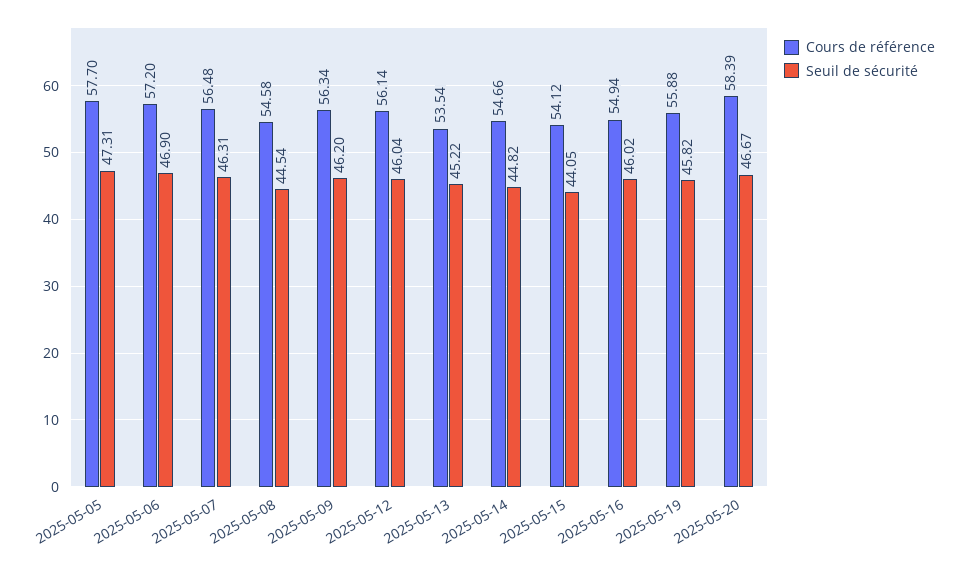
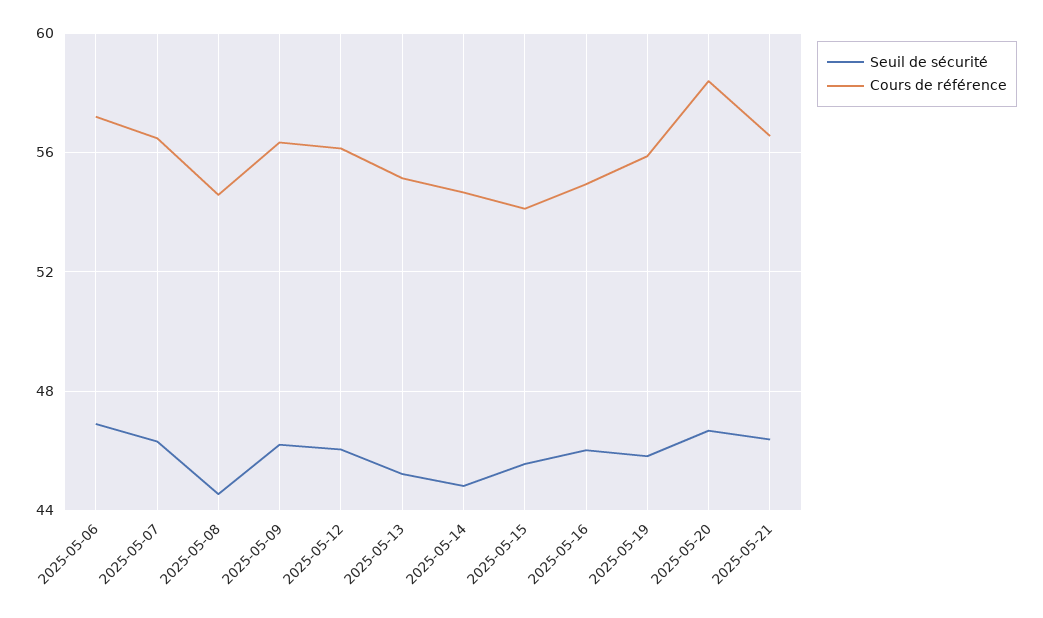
Cours de référence, 2025-05-05: 57.7 -> none
Seuil de sécurité, 2025-05-05: 47.31 -> none
Cours de référence, 2025-05-13: 53.54 -> 55
Seuil de sécurité, 2025-05-15: 44.05 -> 45.5
Seuil de sécurité, 2025-05-21: none -> 46.5
Cours de référence, 2025-05-21: none -> 56.5

